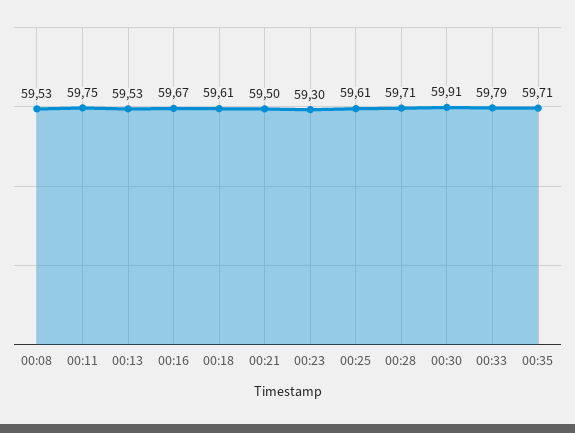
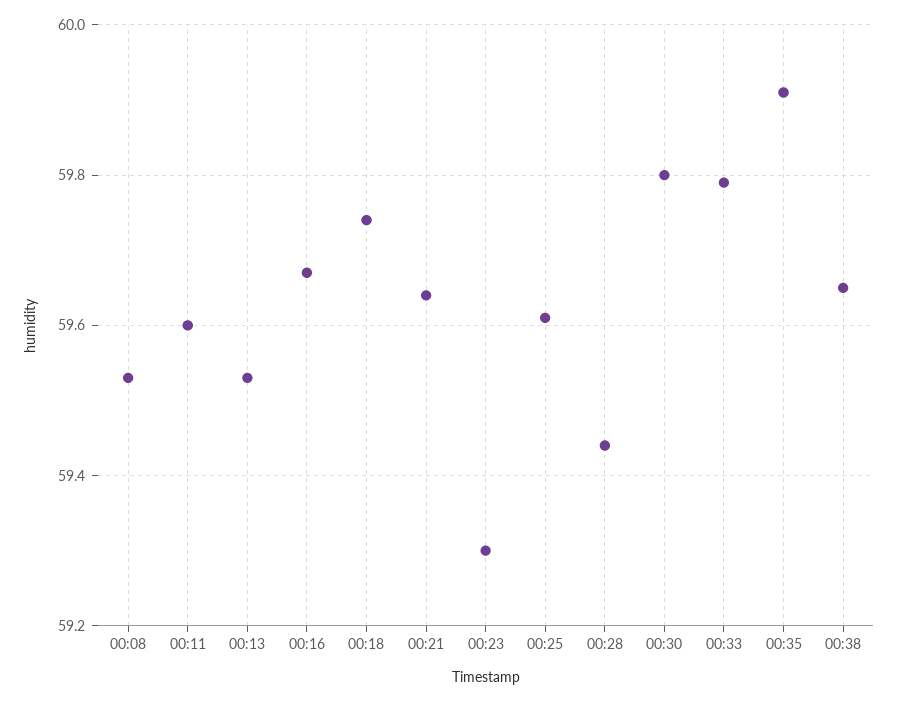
00:11: 59.75 -> 59.6
00:18: 59.61 -> 59.75
00:21: 59.5 -> 59.65
00:28: 59.71 -> 59.45
00:30: 59.91 -> 59.8
00:35: 59.71 -> 59.9
00:38: none -> 59.65

